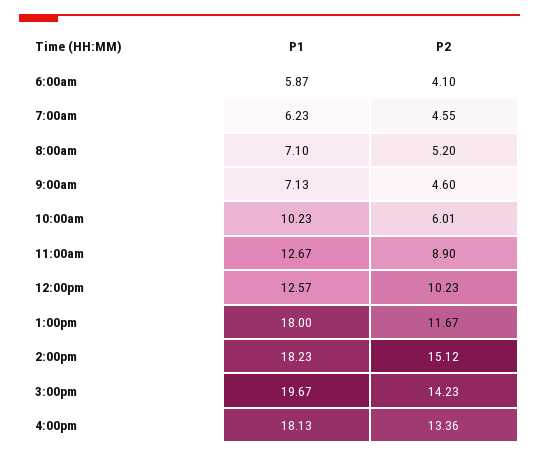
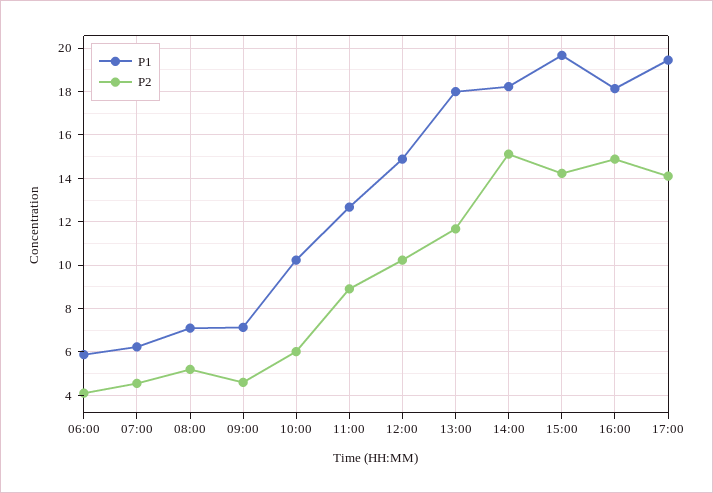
P1, 12:00pm: 12.57 -> 15
P2, 4:00pm: 13.36 -> 15
P1, 17:00: none -> 19.5
P2, 17:00: none -> 14

